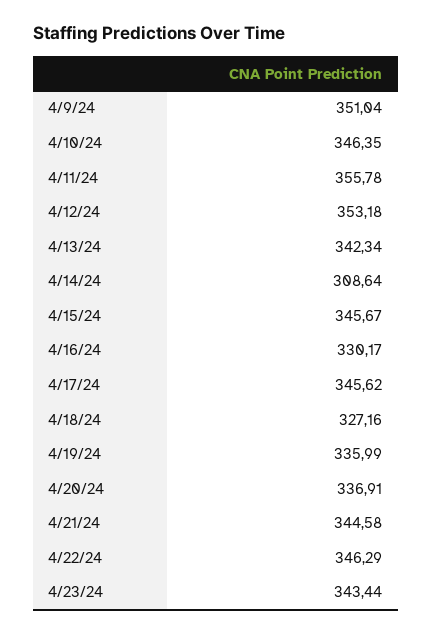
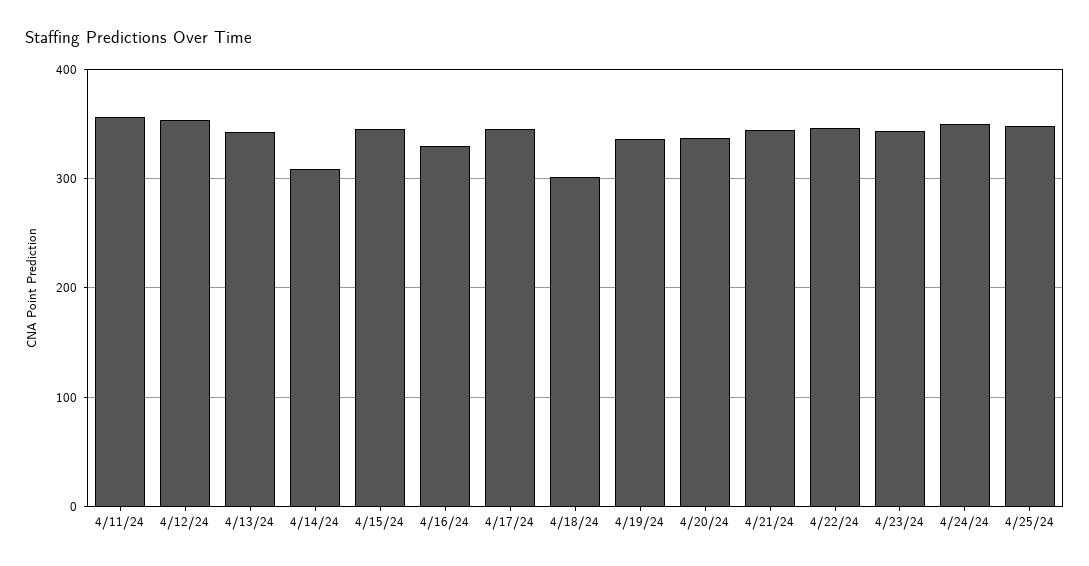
4/9/24: 351.04 -> none
4/10/24: 346.35 -> none
4/18/24: 327.16 -> 300
4/24/24: none -> 350
4/25/24: none -> 350

